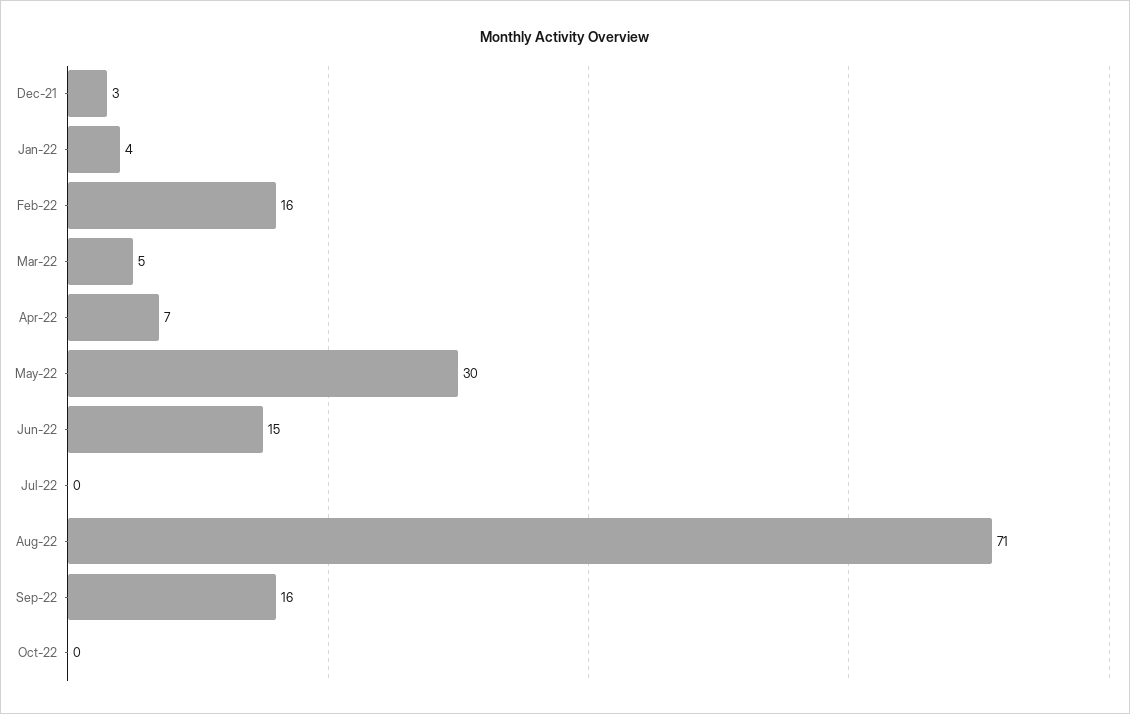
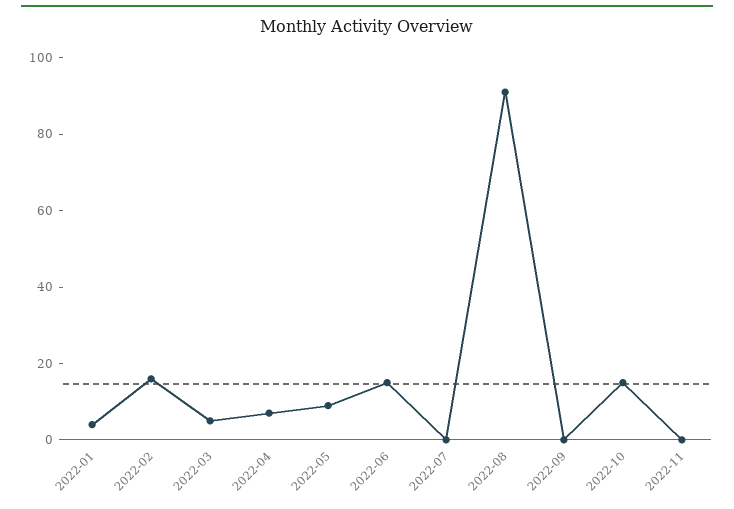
Dec-21: 3 -> none
May-22: 30 -> 10
Aug-22: 71 -> 90
Sep-22: 16 -> 0
Oct-22: 0 -> 15
2022-11: none -> 0

